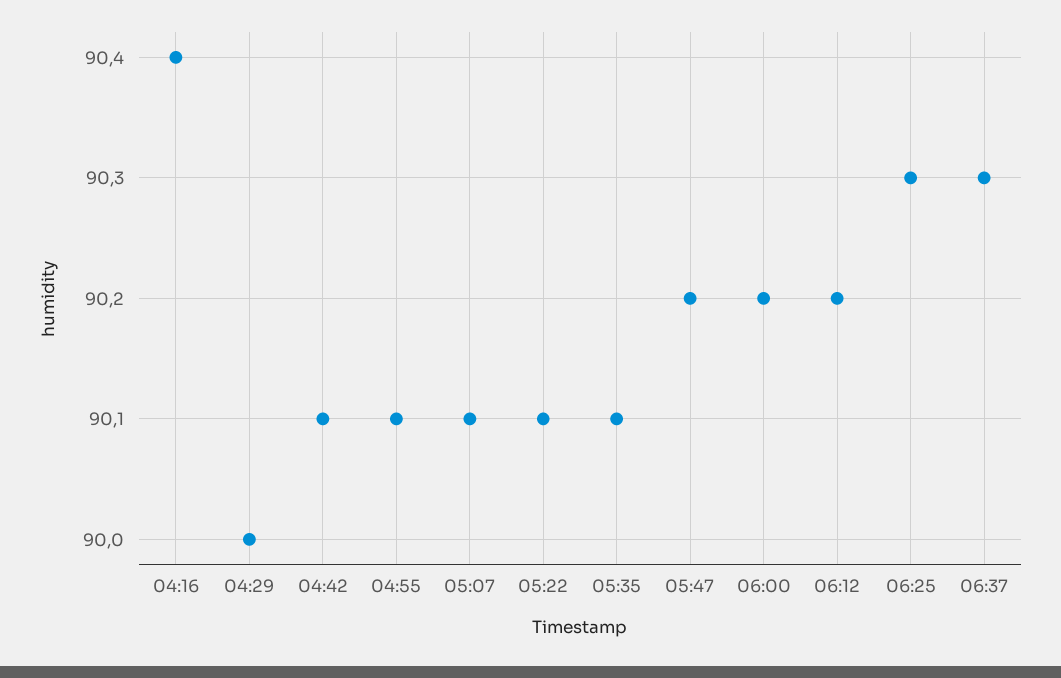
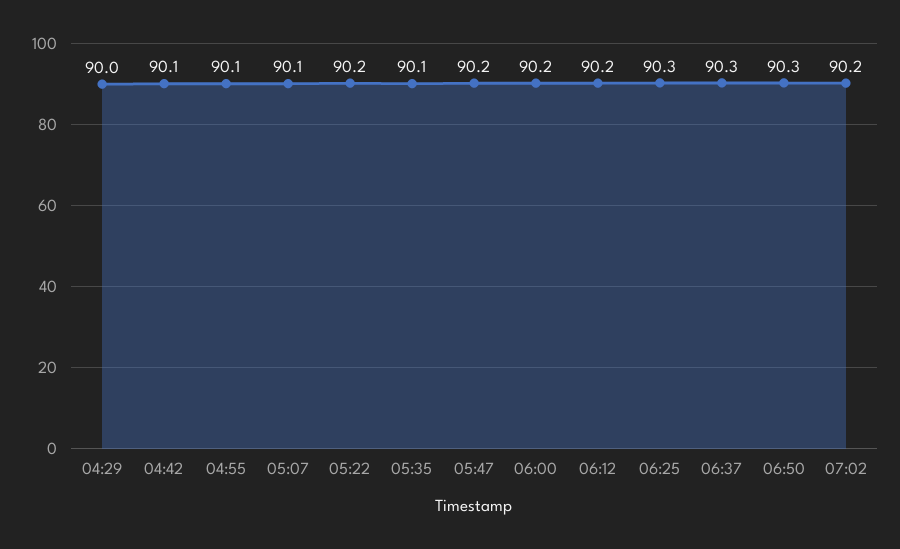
04:16: 90.4 -> none
05:22: 90.1 -> 90.2
06:50: none -> 90.3
07:02: none -> 90.2

